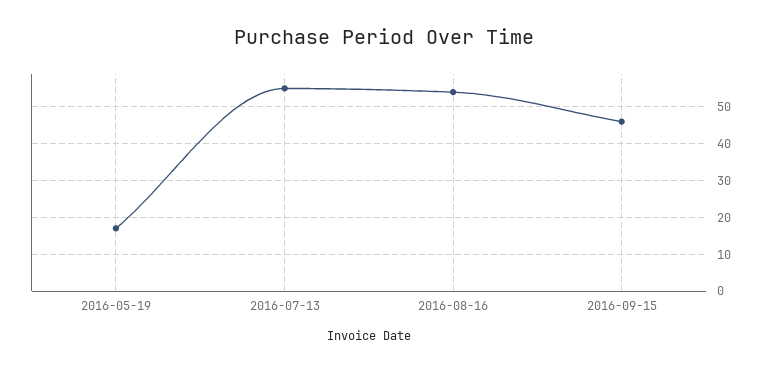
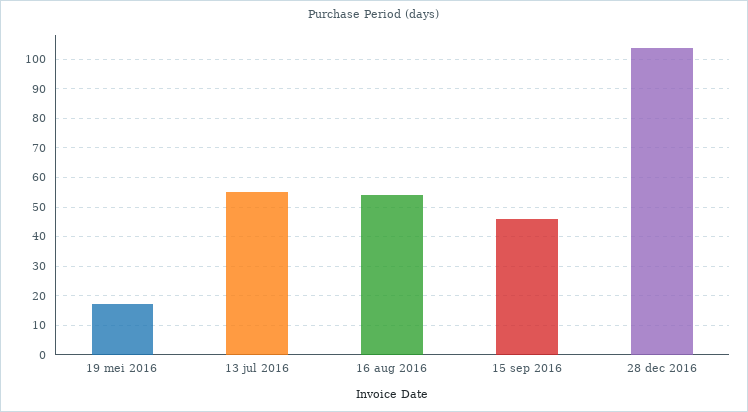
28 dec 2016: none -> 105

